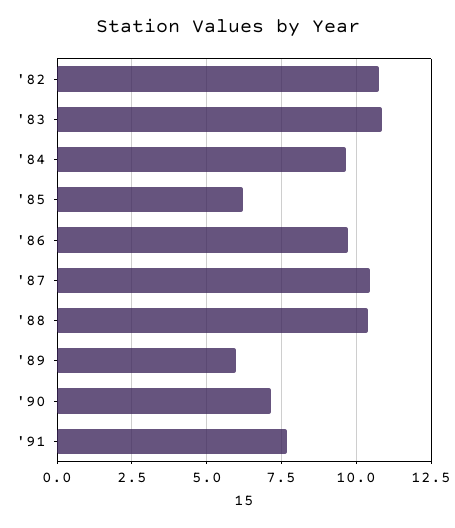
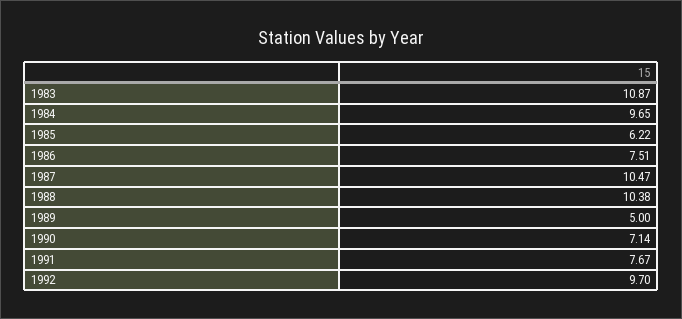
'82: 10.75 -> none
'86: 9.75 -> 7.51
'89: 6 -> 5
1992: none -> 9.7

